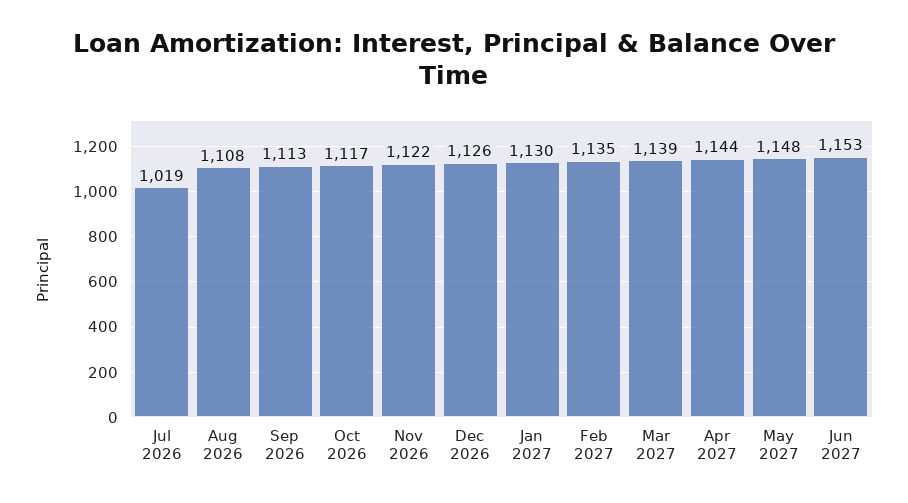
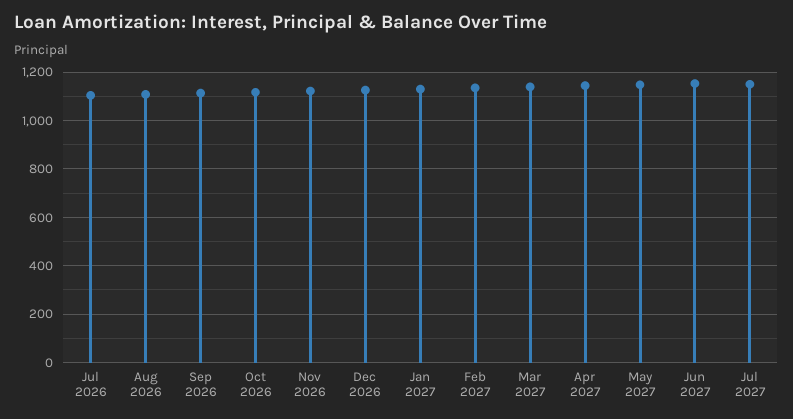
Jul 2026: 1019 -> 1100
Jul 2027: none -> 1150

